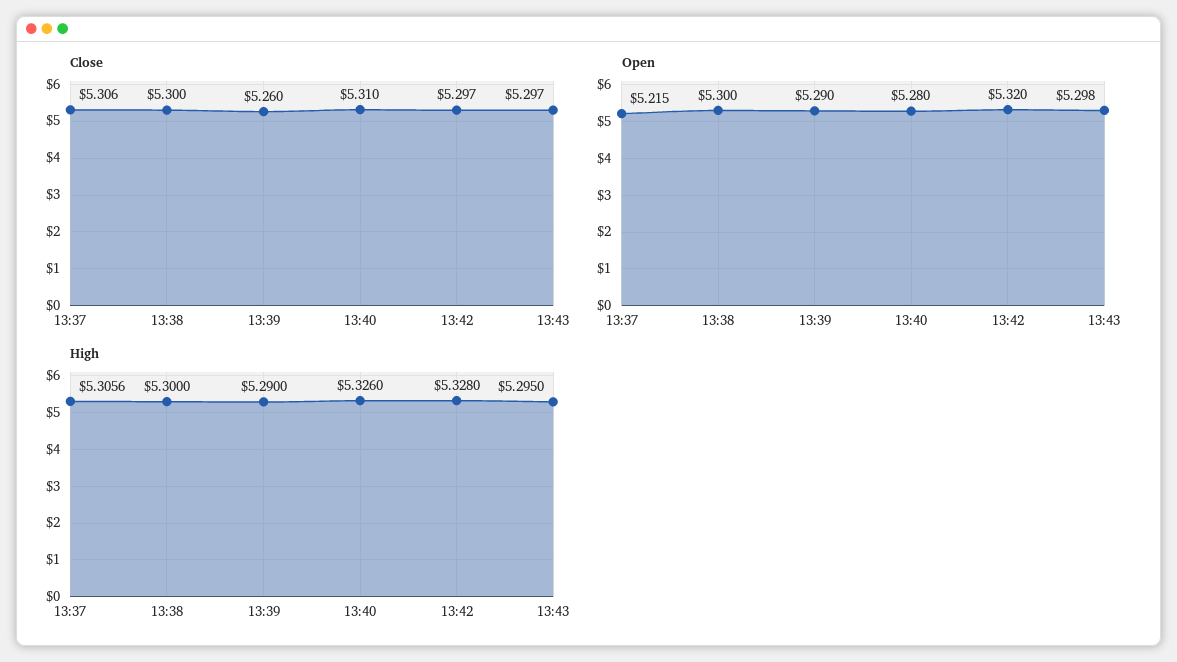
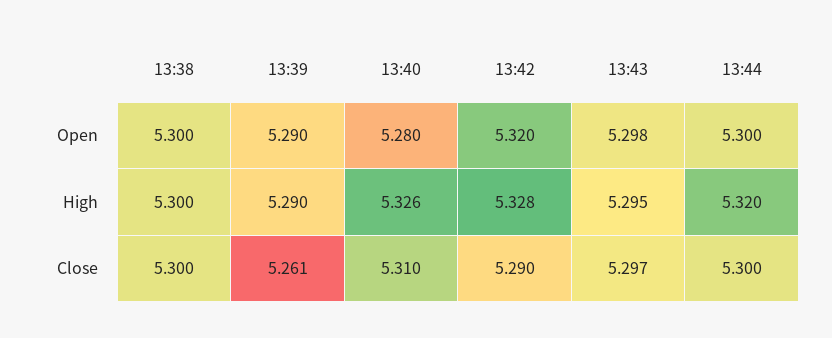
Close, 13:37: 5.306 -> none
Close, 13:39: 5.26 -> 5.261
Close, 13:42: 5.297 -> 5.29
Open, 13:37: 5.215 -> none
High, 13:37: 5.3056 -> none
Open, 13:44: none -> 5.3
High, 13:44: none -> 5.32
Close, 13:44: none -> 5.3

